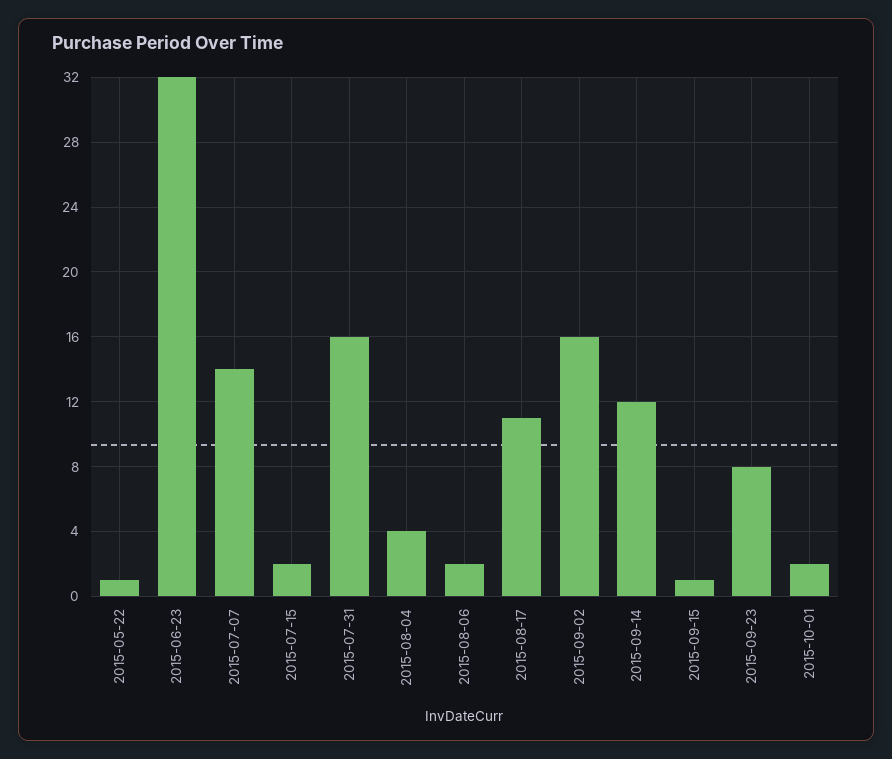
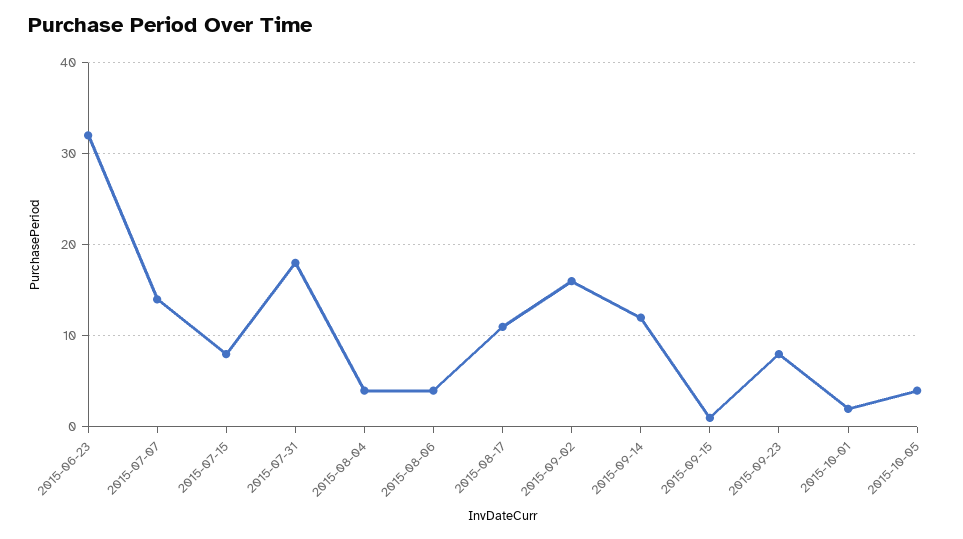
2015-05-22: 1 -> none
2015-07-15: 2 -> 8
2015-07-31: 16 -> 18
2015-08-06: 2 -> 4
2015-10-05: none -> 4

